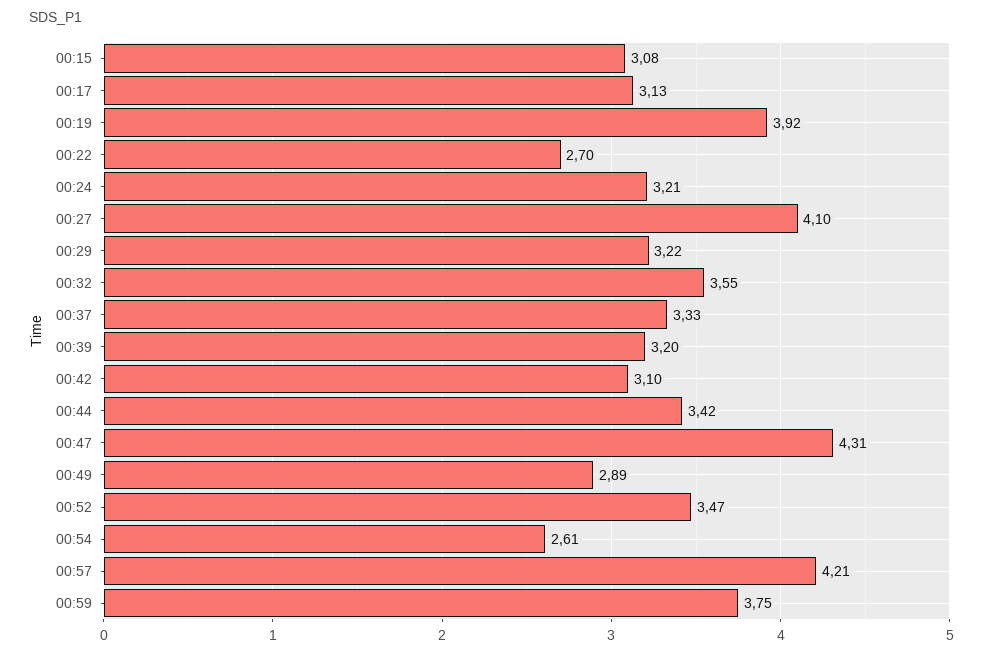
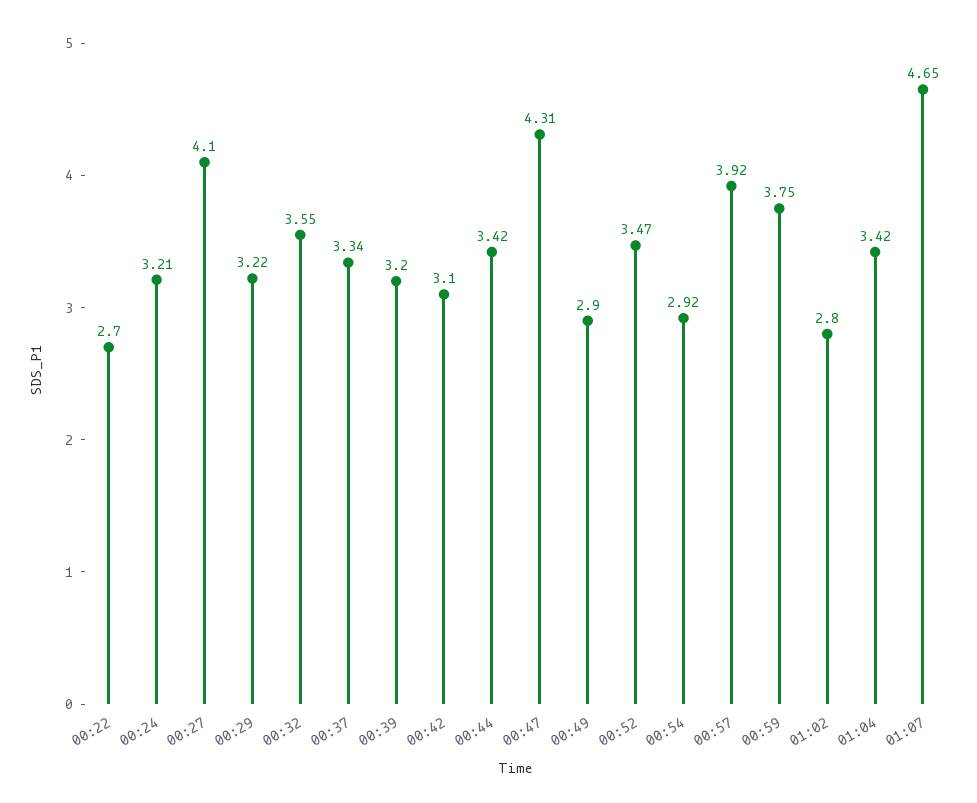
00:15: 3.08 -> none
00:17: 3.13 -> none
00:19: 3.92 -> none
00:37: 3.33 -> 3.34
00:49: 2.89 -> 2.9
00:54: 2.61 -> 2.92
00:57: 4.21 -> 3.92
01:02: none -> 2.8
01:04: none -> 3.42
01:07: none -> 4.65

